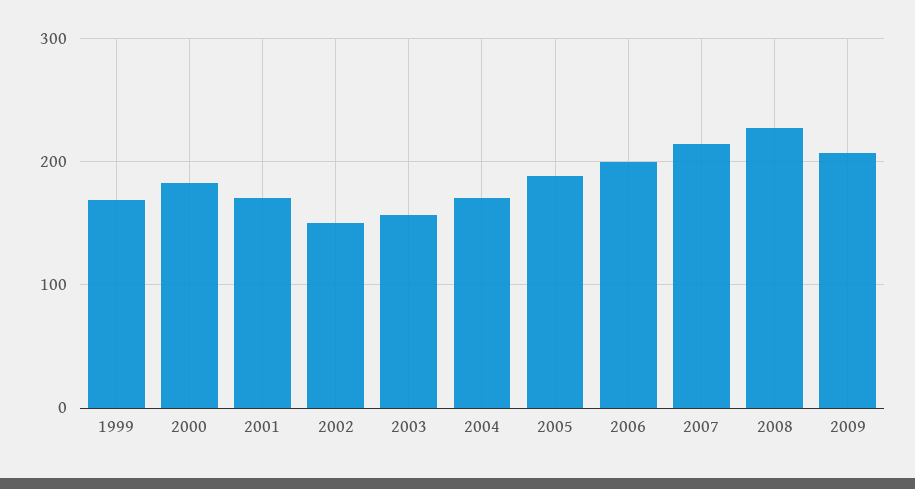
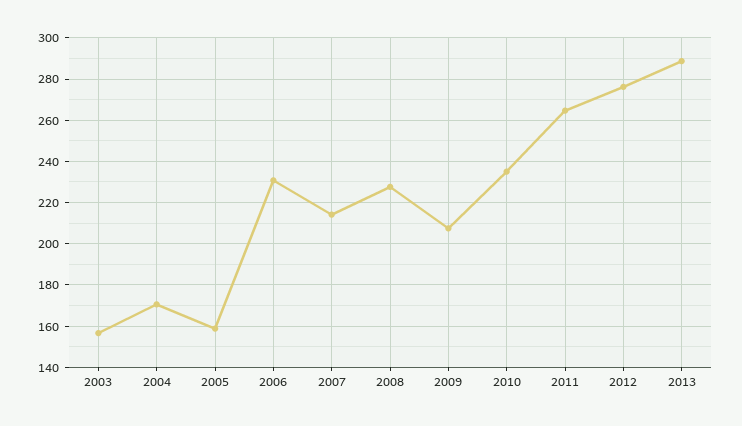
1999: 170 -> none
2000: 180 -> none
2001: 170 -> none
2002: 150 -> none
2005: 190 -> 160
2006: 200 -> 230
2010: none -> 235
2011: none -> 265
2012: none -> 275
2013: none -> 290

